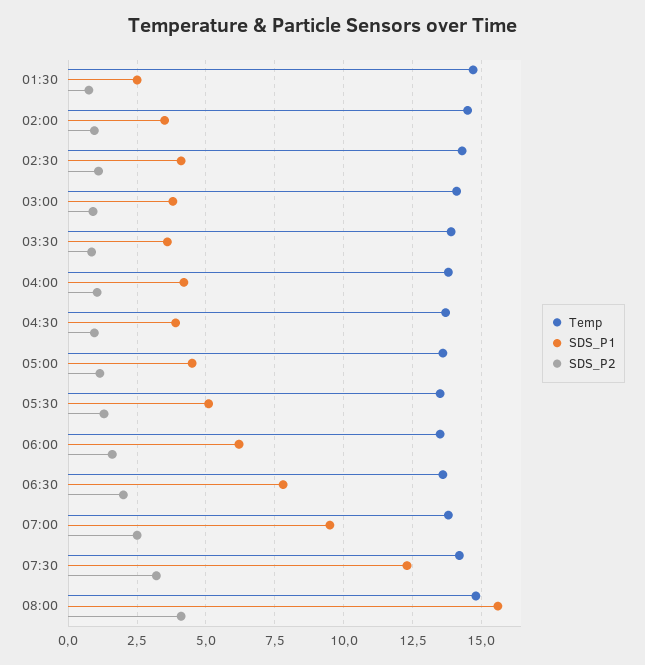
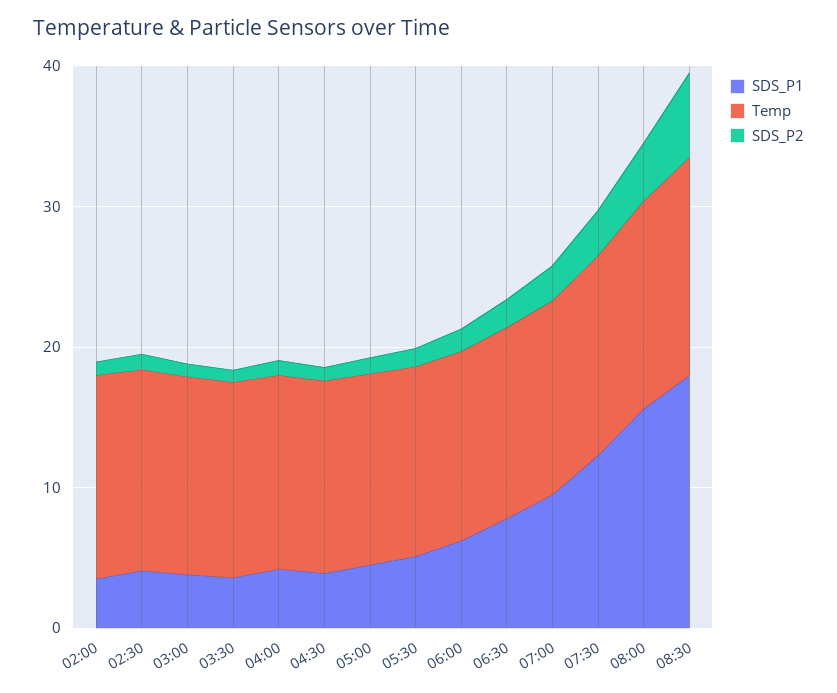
Temp, 01:30: 14.75 -> none
SDS_P1, 01:30: 2.5 -> none
SDS_P2, 01:30: 0.75 -> none
SDS_P1, 08:30: none -> 18
Temp, 08:30: none -> 16
SDS_P2, 08:30: none -> 6

